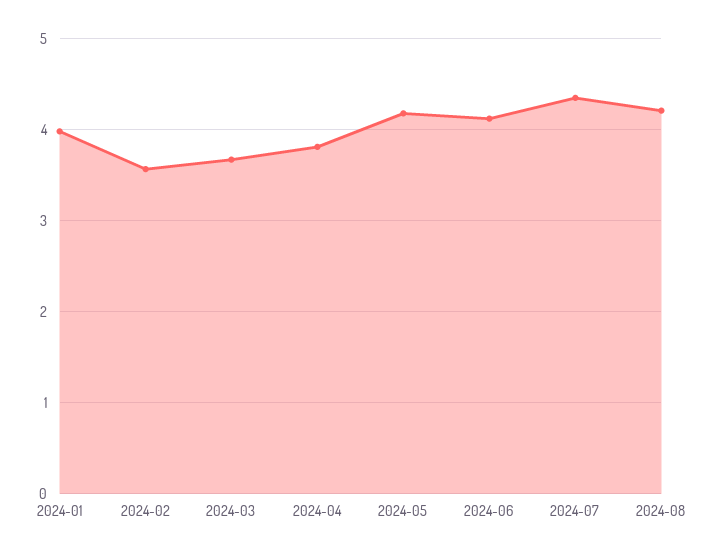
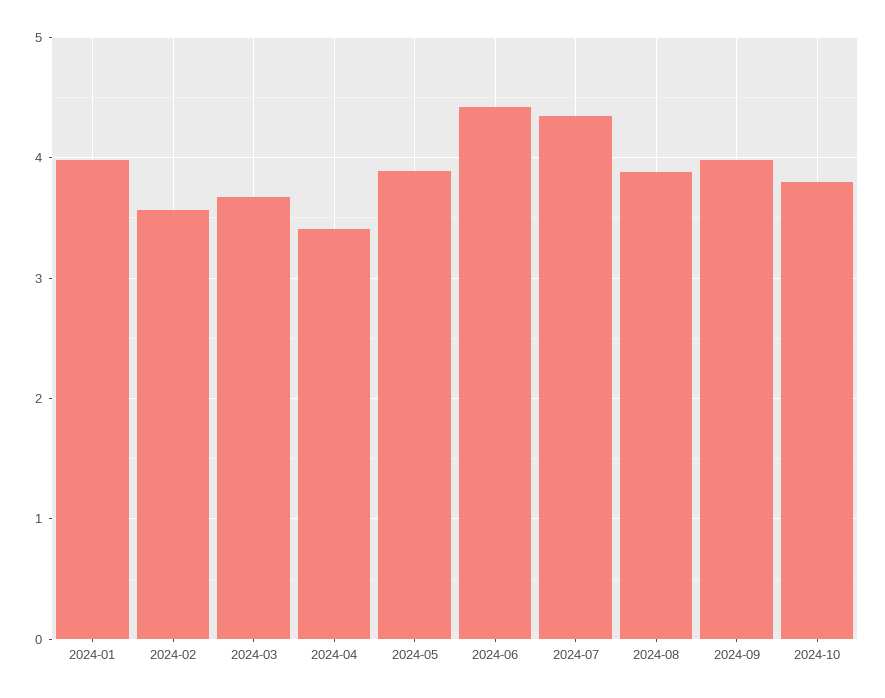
2024-04: 3.8 -> 3.4
2024-05: 4.2 -> 3.9
2024-06: 4.1 -> 4.4
2024-08: 4.2 -> 3.9
2024-09: none -> 4
2024-10: none -> 3.8

